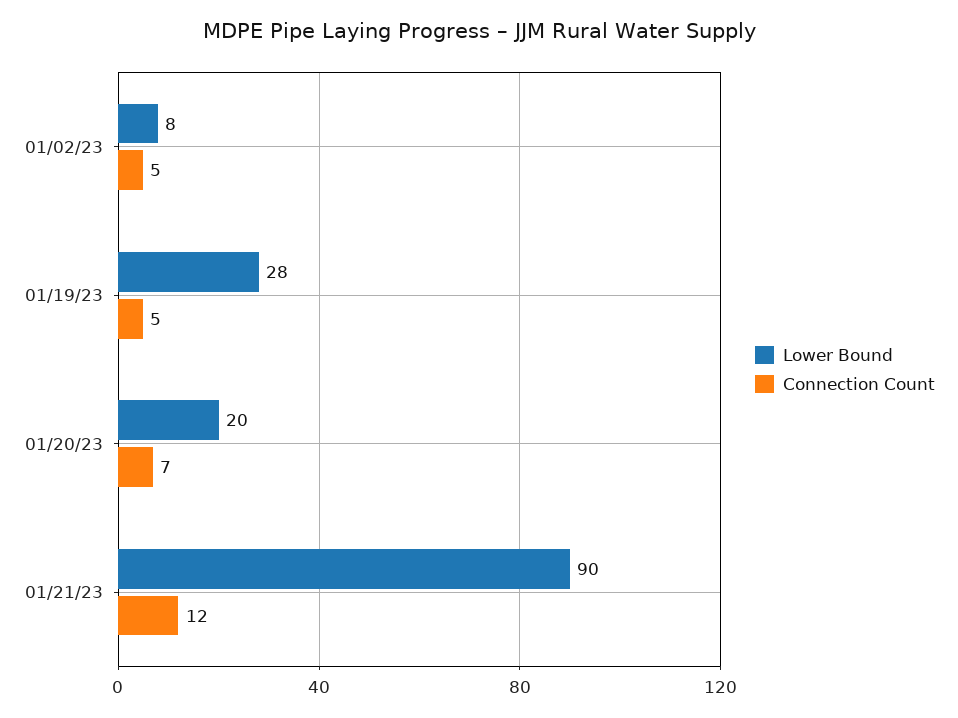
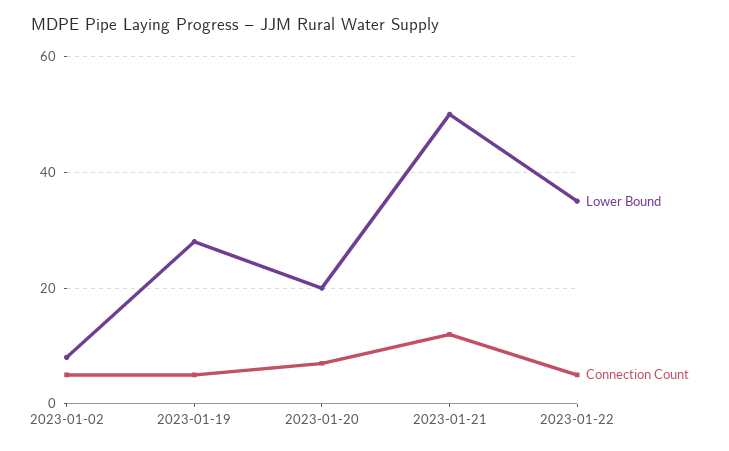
Lower Bound, 01/21/23: 90 -> 50
Lower Bound, 2023-01-22: none -> 35
Connection Count, 2023-01-22: none -> 5

